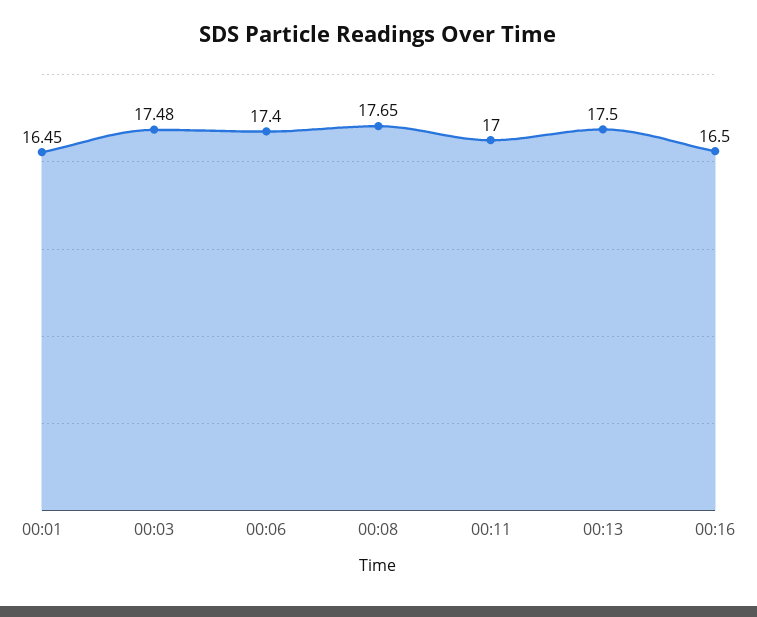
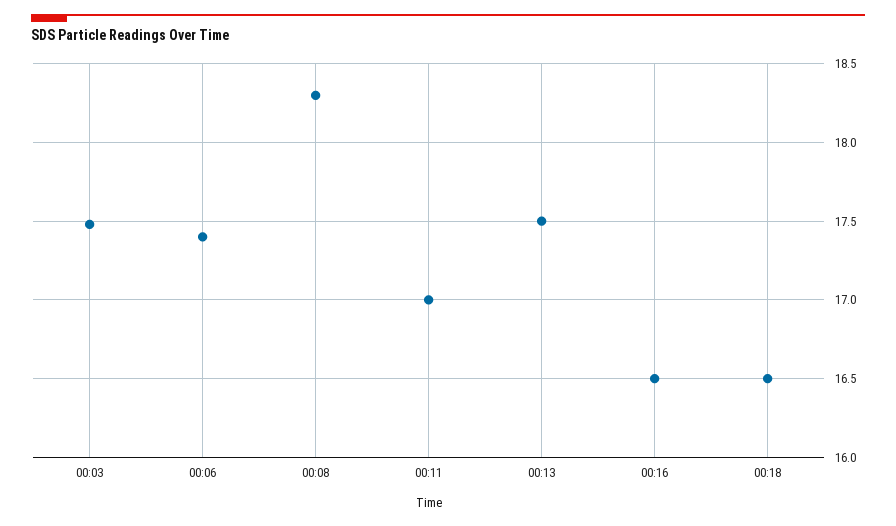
00:01: 16.45 -> none
00:08: 17.65 -> 18.3
00:18: none -> 16.5

